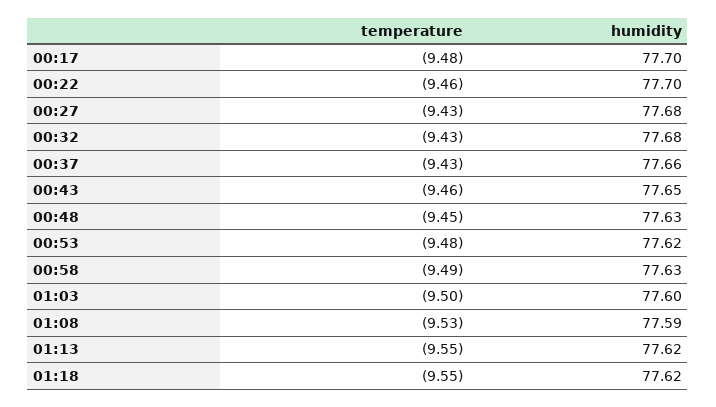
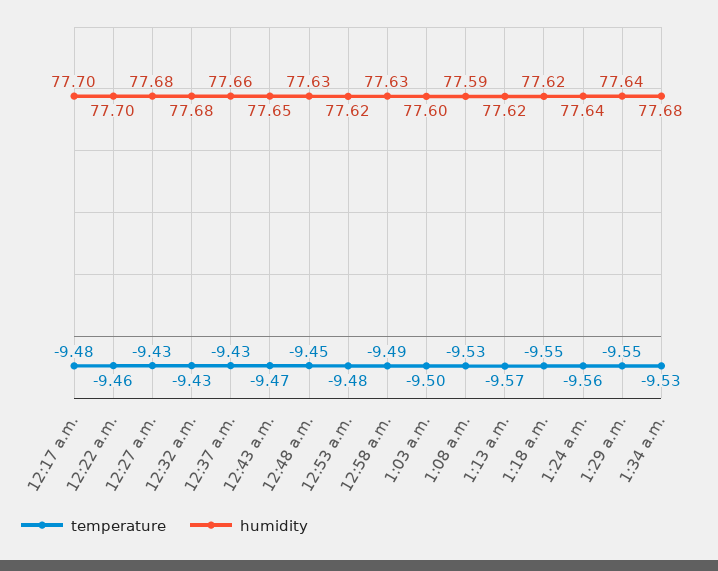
temperature, 00:43: -9.46 -> -9.47
temperature, 01:13: -9.55 -> -9.57
temperature, 1:24 a.m.: none -> -9.56
humidity, 1:24 a.m.: none -> 77.64
temperature, 1:29 a.m.: none -> -9.55
humidity, 1:29 a.m.: none -> 77.64
temperature, 1:34 a.m.: none -> -9.53
humidity, 1:34 a.m.: none -> 77.68

